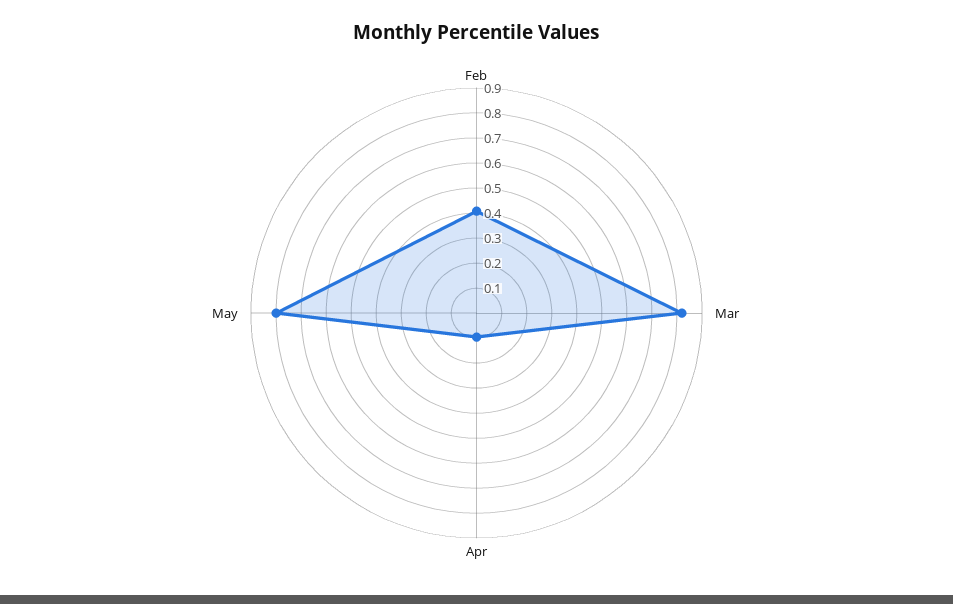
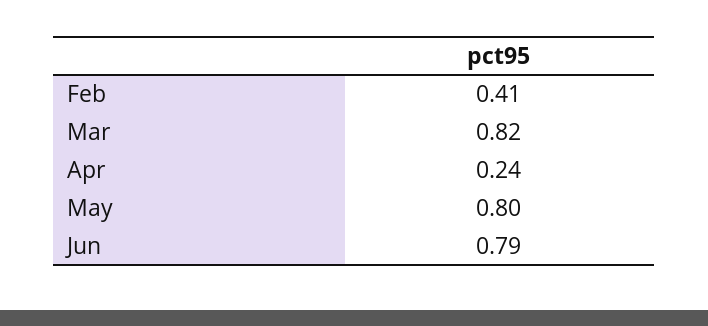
Apr: 0.1 -> 0.24
Jun: none -> 0.79

